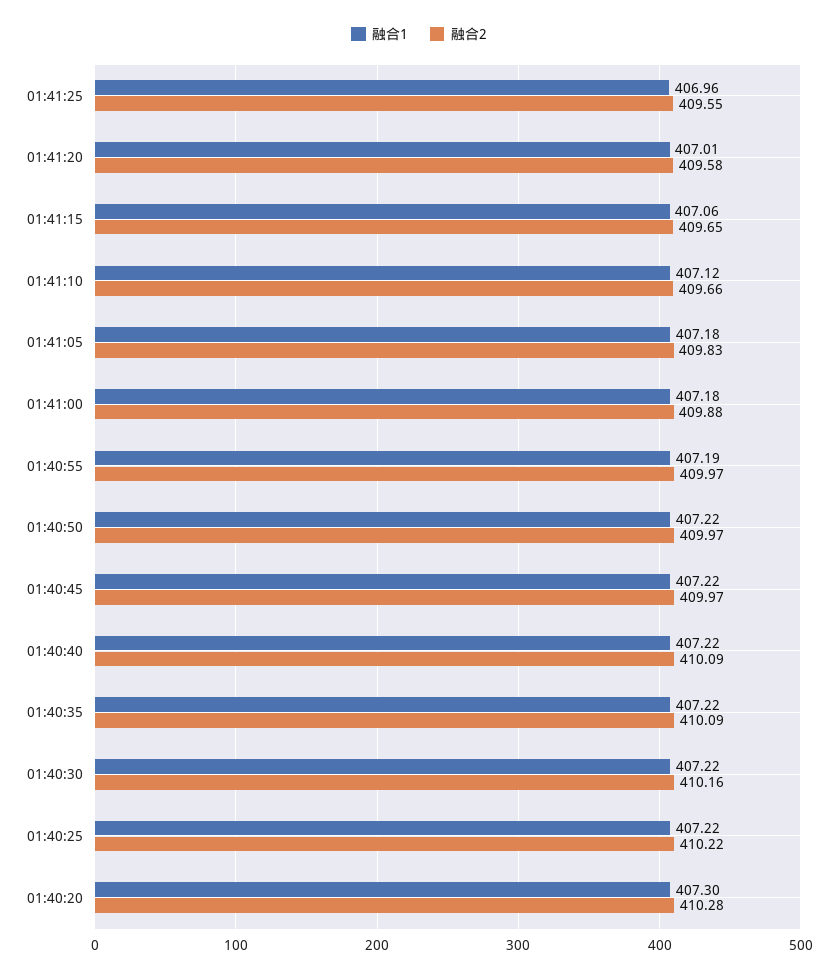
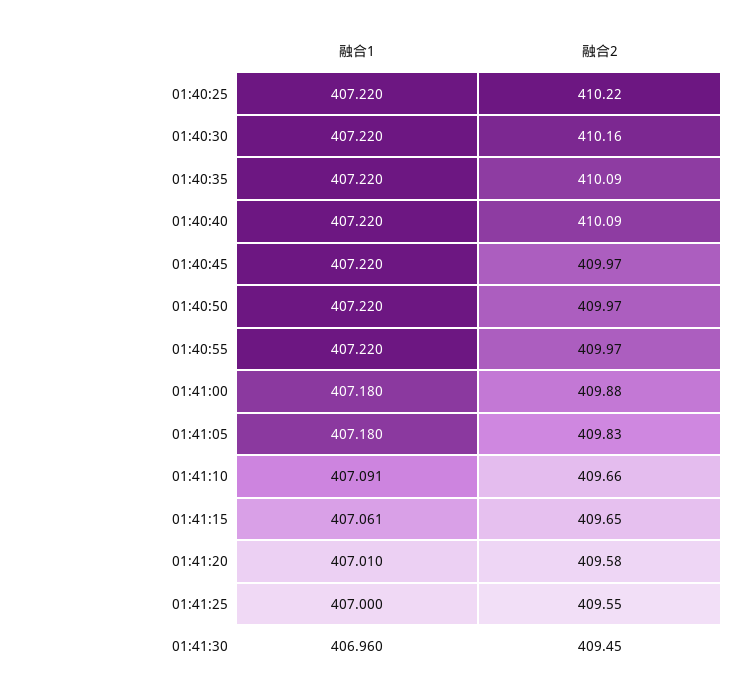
融合1, 01:41:25: 406.96 -> 407
融合1, 01:41:10: 407.12 -> 407.091
融合1, 01:40:55: 407.19 -> 407.22
融合1, 01:40:20: 407.3 -> none
融合2, 01:40:20: 410.28 -> none
融合1, 01:41:30: none -> 406.96
融合2, 01:41:30: none -> 409.45

